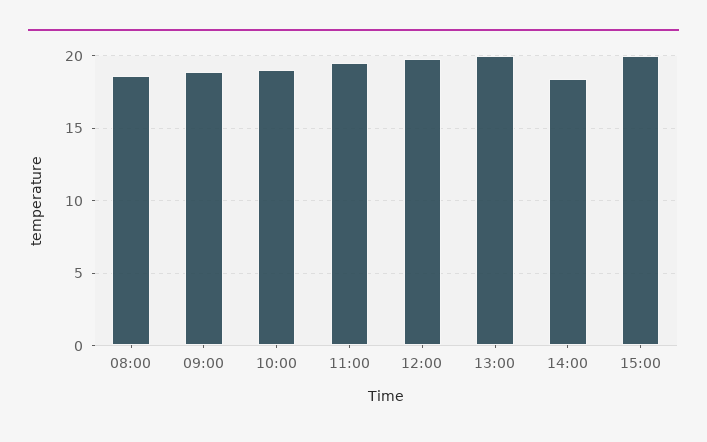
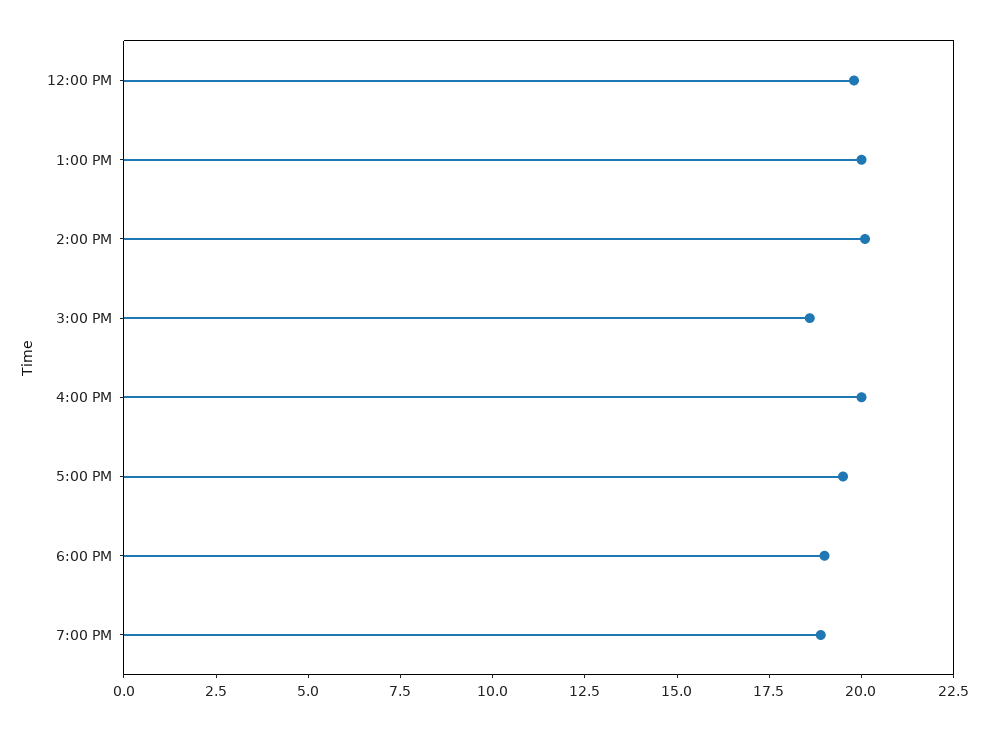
08:00: 18.5 -> none
09:00: 19 -> none
10:00: 19 -> none
11:00: 19.5 -> none
14:00: 18.5 -> 20
15:00: 20 -> 18.5
4:00 PM: none -> 20
5:00 PM: none -> 19.5
6:00 PM: none -> 19
7:00 PM: none -> 19

